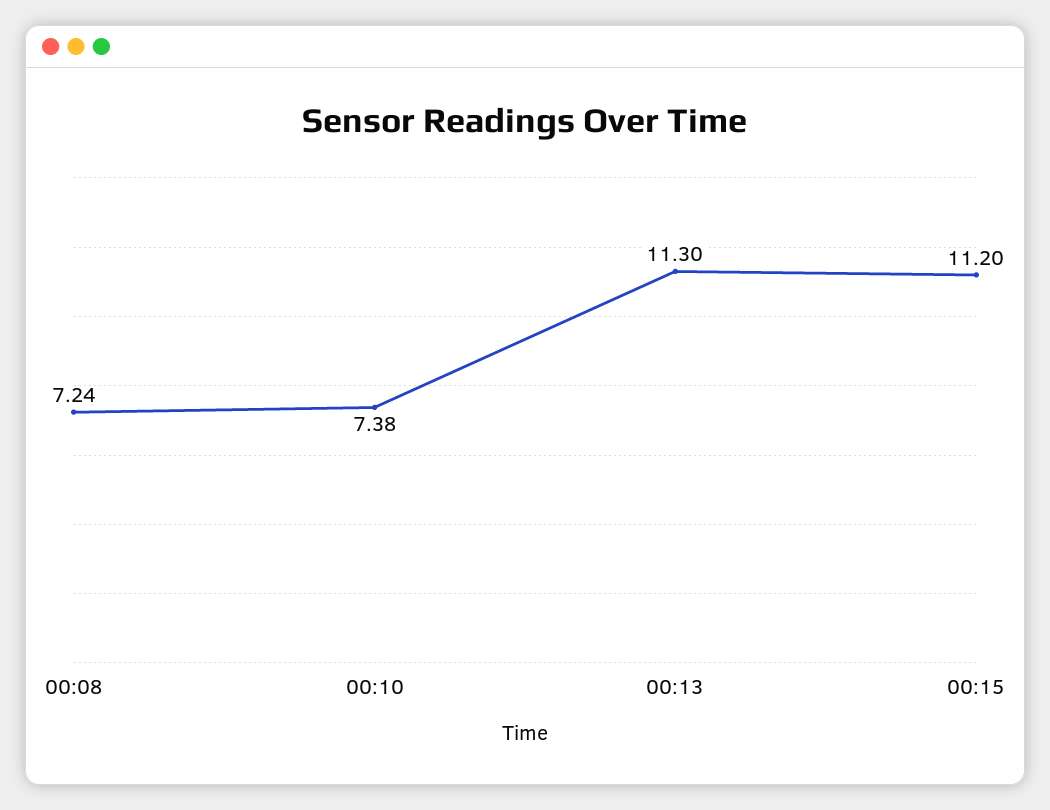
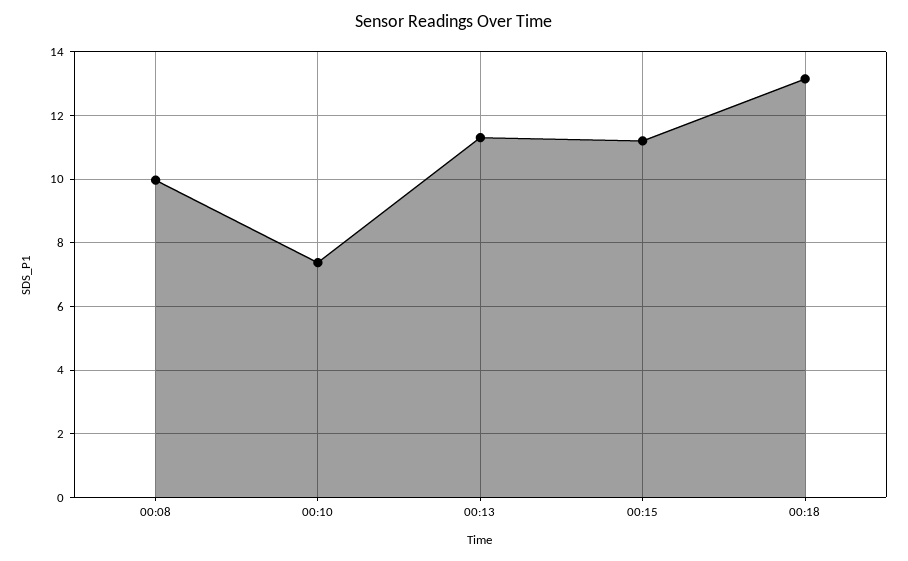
00:08: 7.24 -> 10
00:18: none -> 13.2

